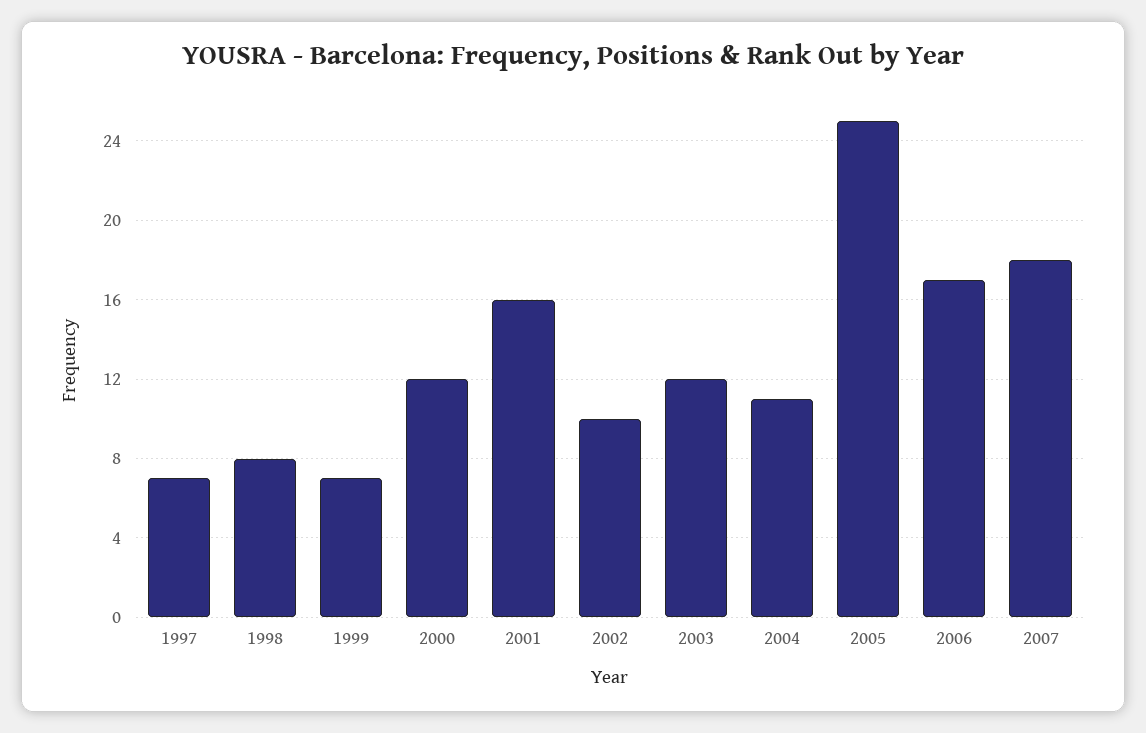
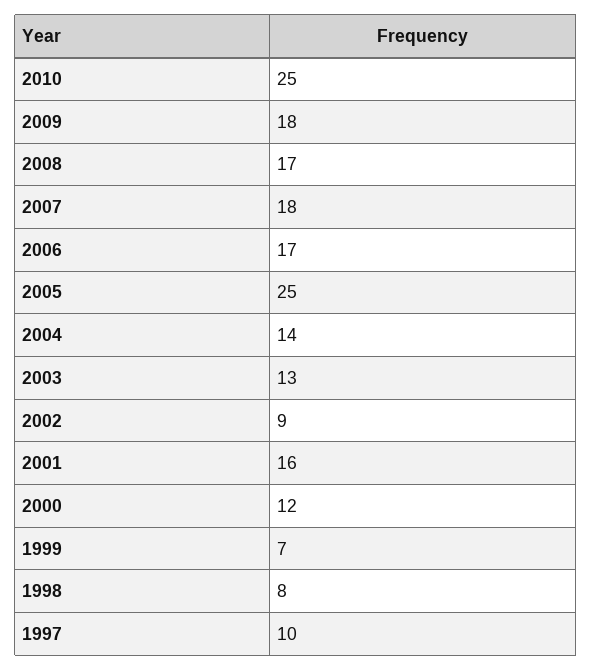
1997: 7 -> 10
2002: 10 -> 9
2003: 12 -> 13
2004: 11 -> 14
2010: none -> 25
2009: none -> 18
2008: none -> 17

